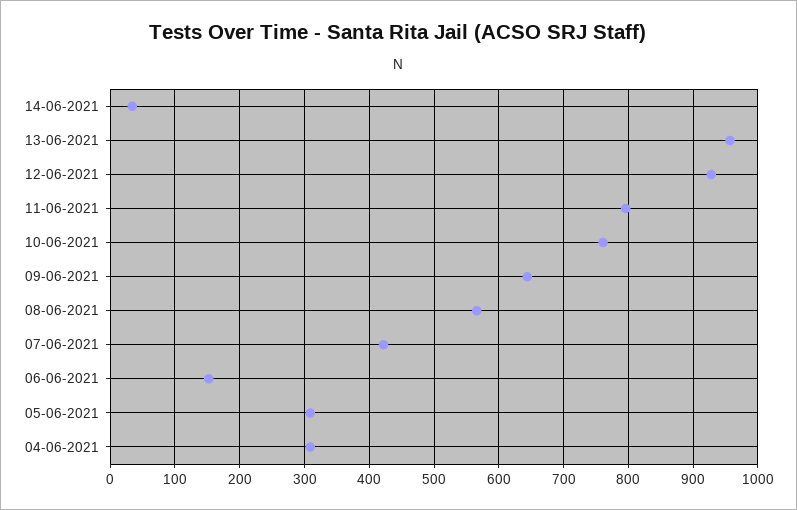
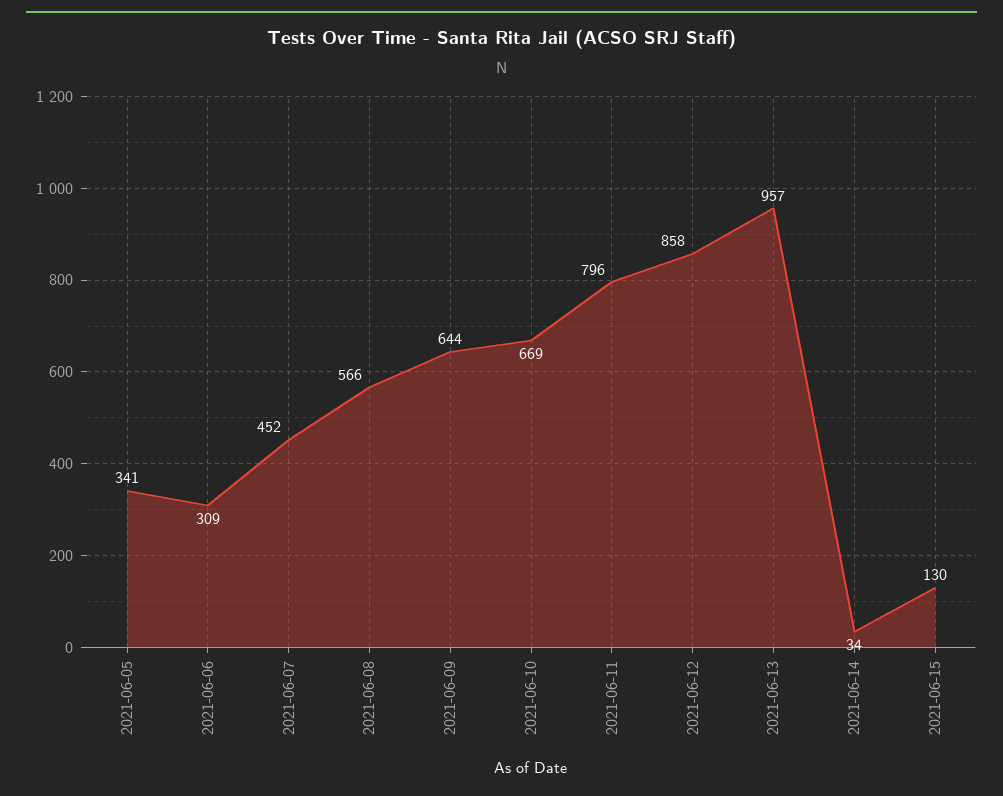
12-06-2021: 930 -> 858
10-06-2021: 760 -> 669
07-06-2021: 420 -> 452
06-06-2021: 150 -> 309
05-06-2021: 310 -> 341
04-06-2021: 310 -> none
2021-06-15: none -> 130

